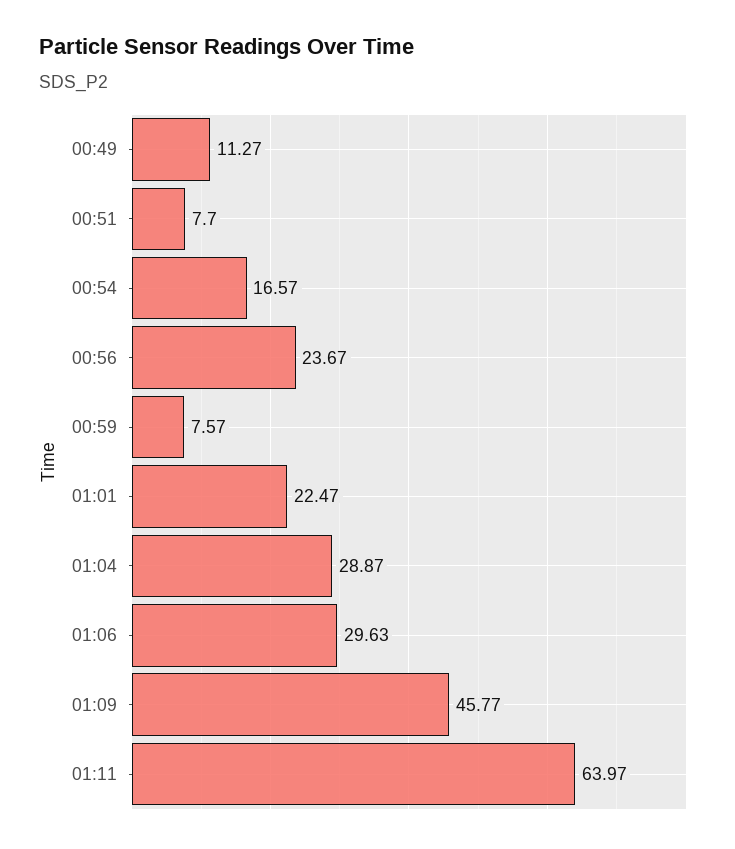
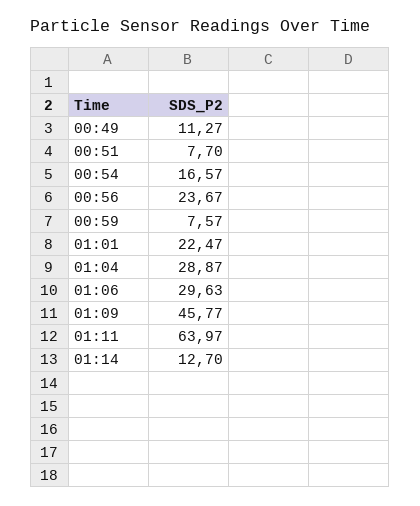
01:14: none -> 12.7

